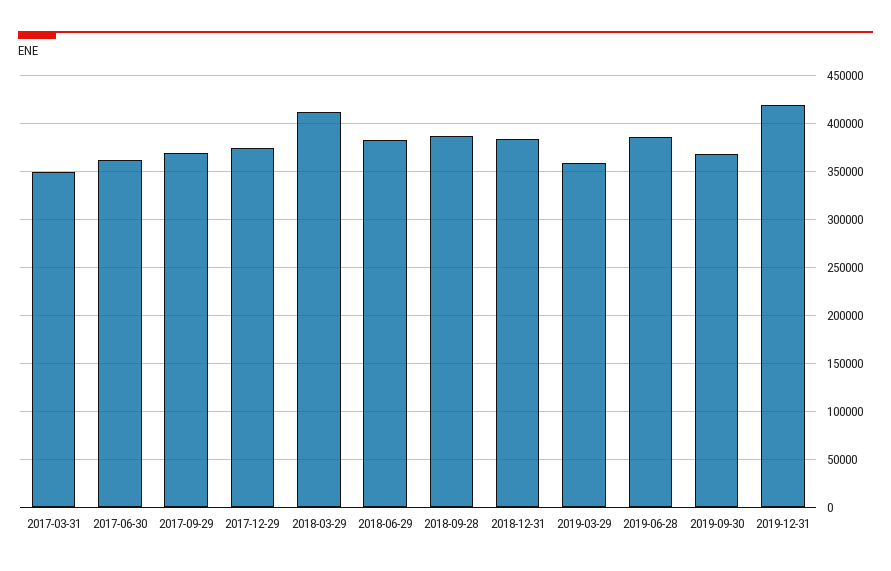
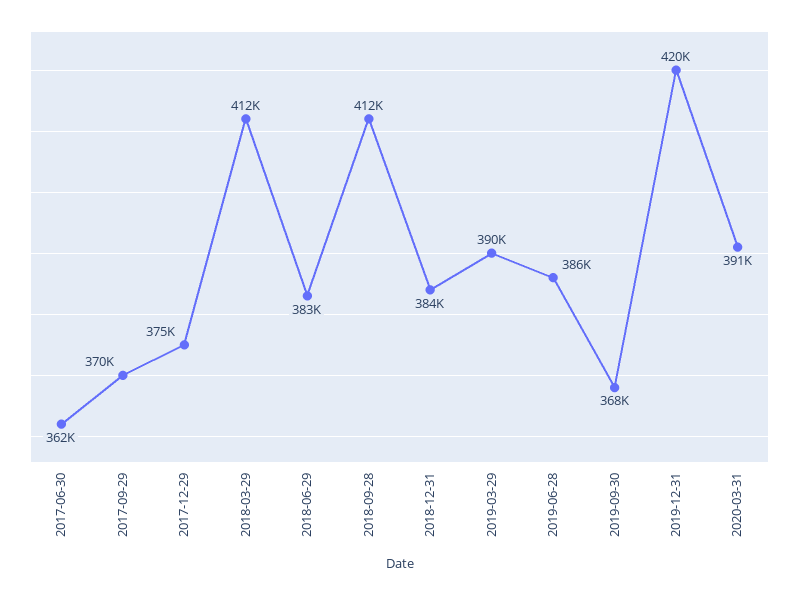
2017-03-31: 350000 -> none
2018-09-28: 390000 -> 412000
2019-03-29: 360000 -> 390000
2020-03-31: none -> 391000

